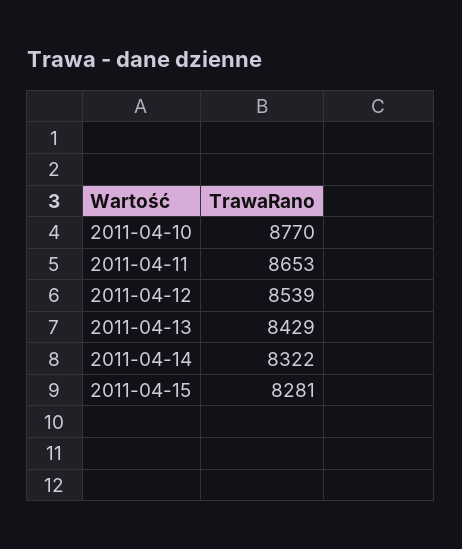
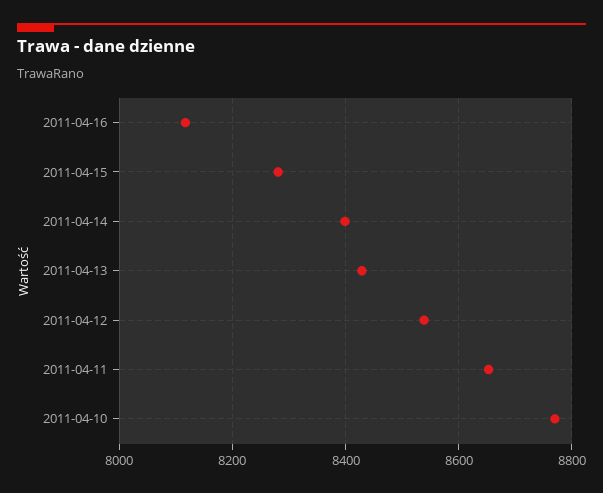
2011-04-14: 8322 -> 8400
2011-04-16: none -> 8120

